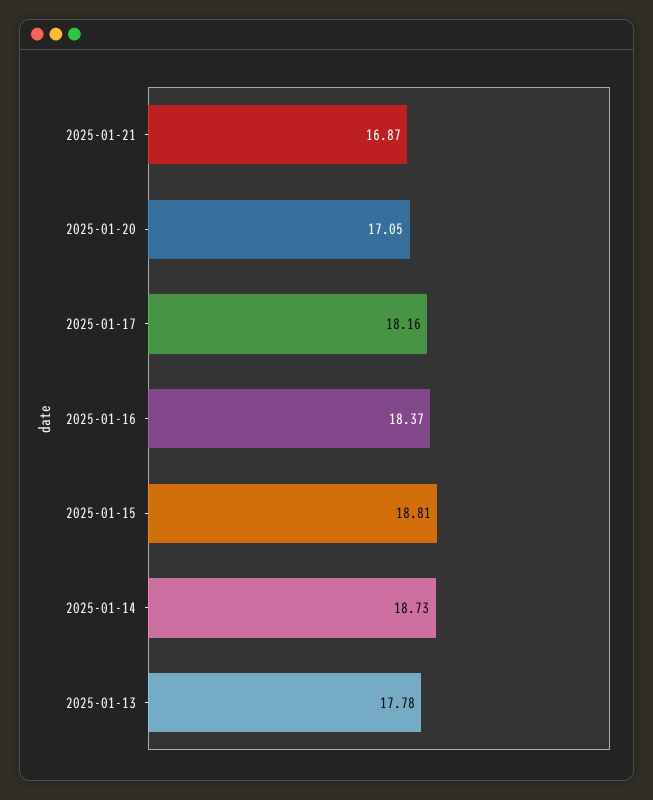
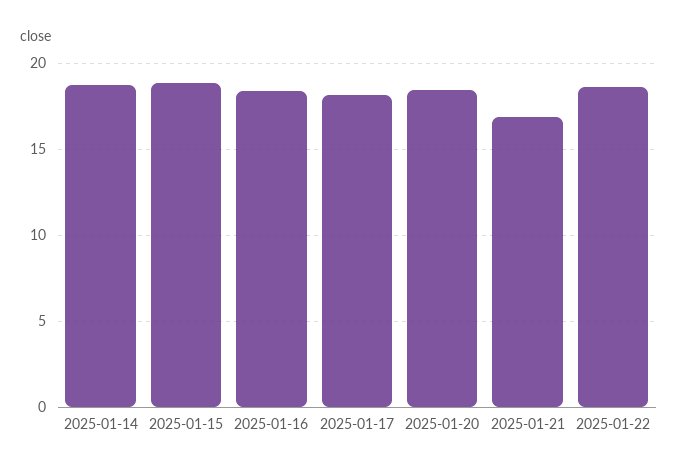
2025-01-20: 17.05 -> 18.5
2025-01-13: 17.78 -> none
2025-01-22: none -> 18.5

